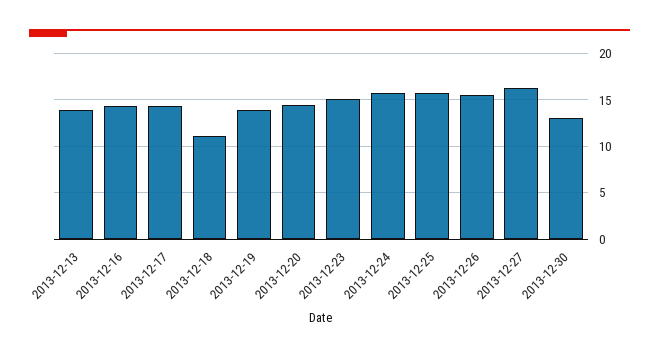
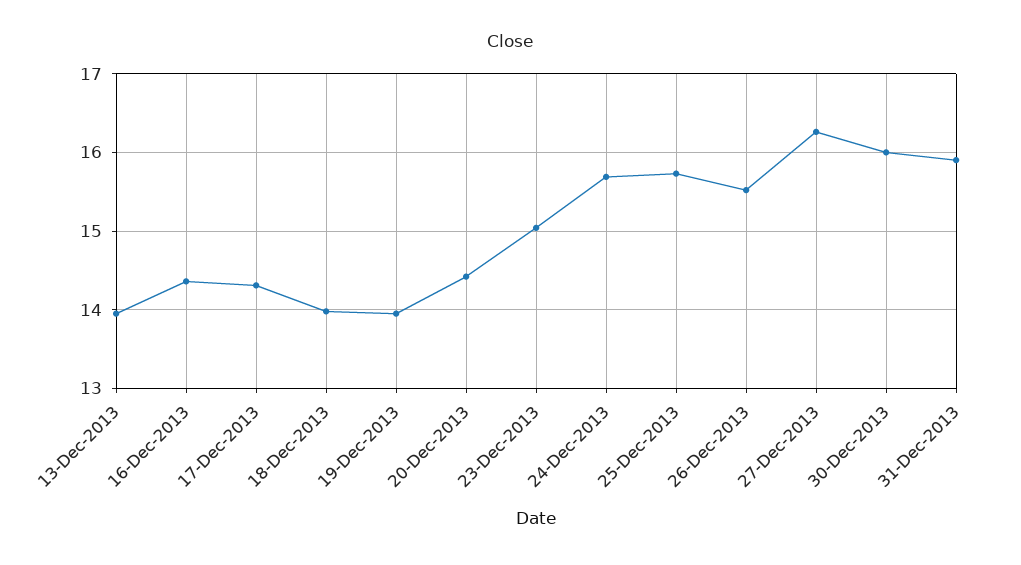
2013-12-18: 11 -> 14
2013-12-30: 13 -> 16
31-Dec-2013: none -> 15.9

